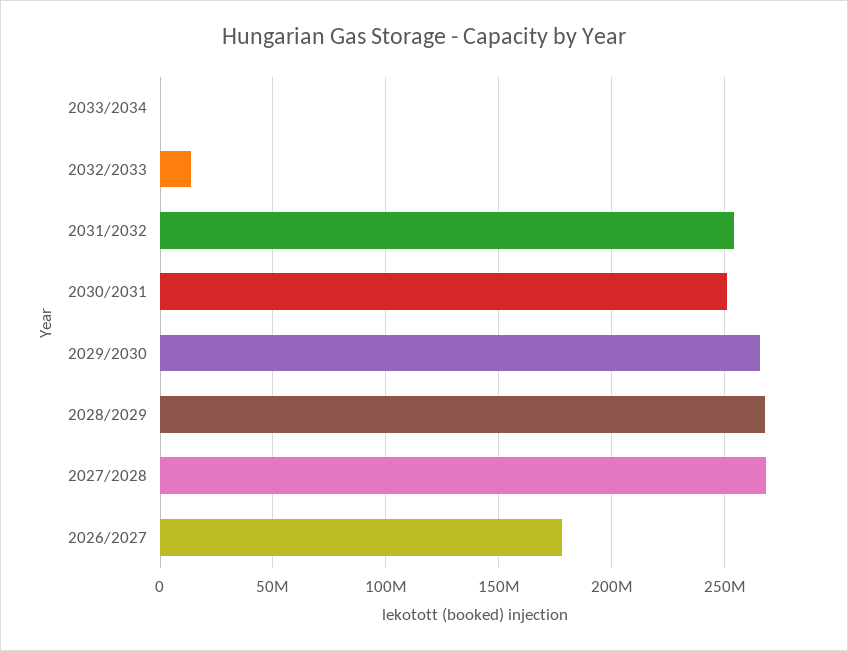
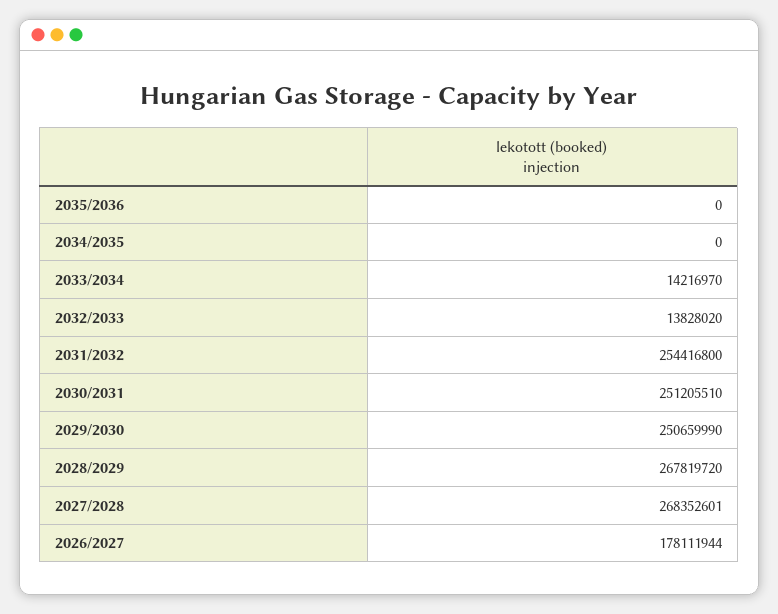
2033/2034: 0 -> 14216970
2029/2030: 265000000 -> 250659990
2035/2036: none -> 0
2034/2035: none -> 0

